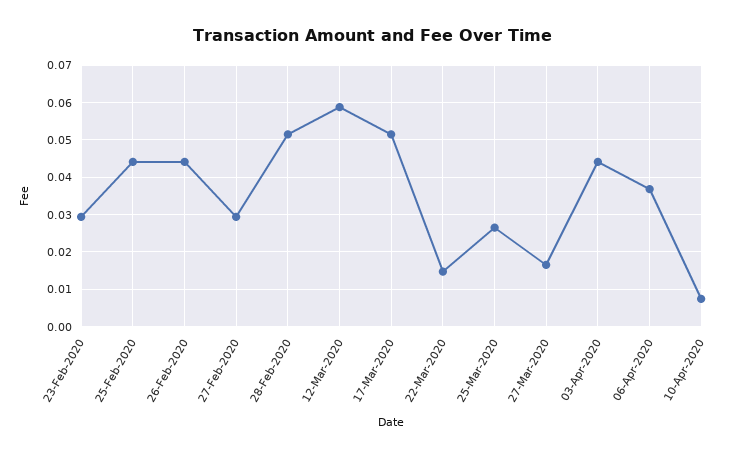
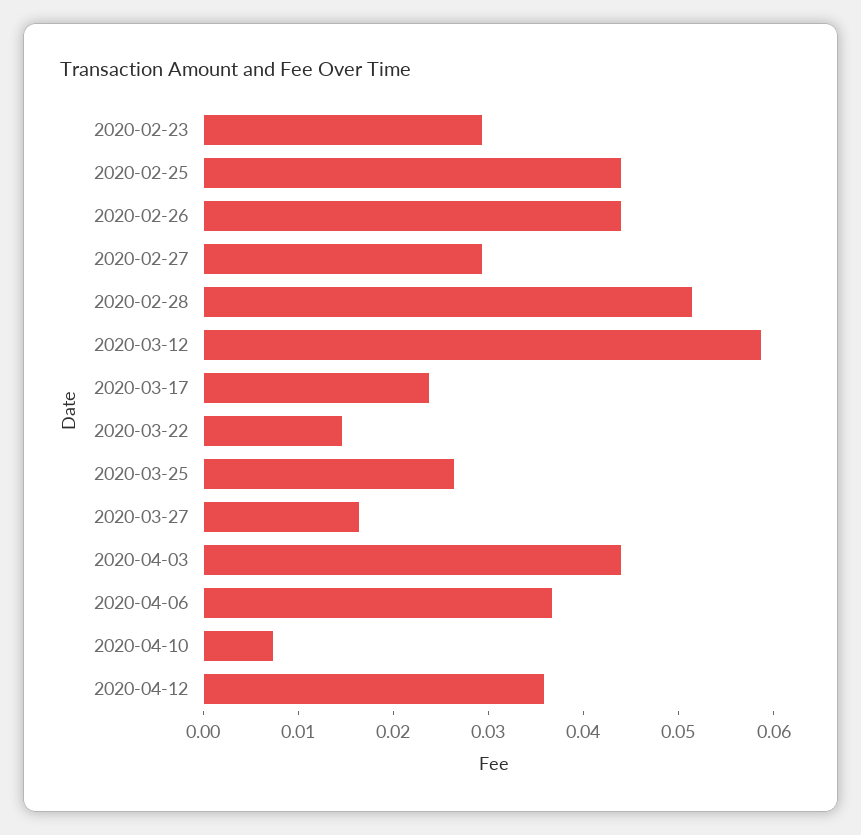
17-Mar-2020: 0.052 -> 0.024
2020-04-12: none -> 0.036

